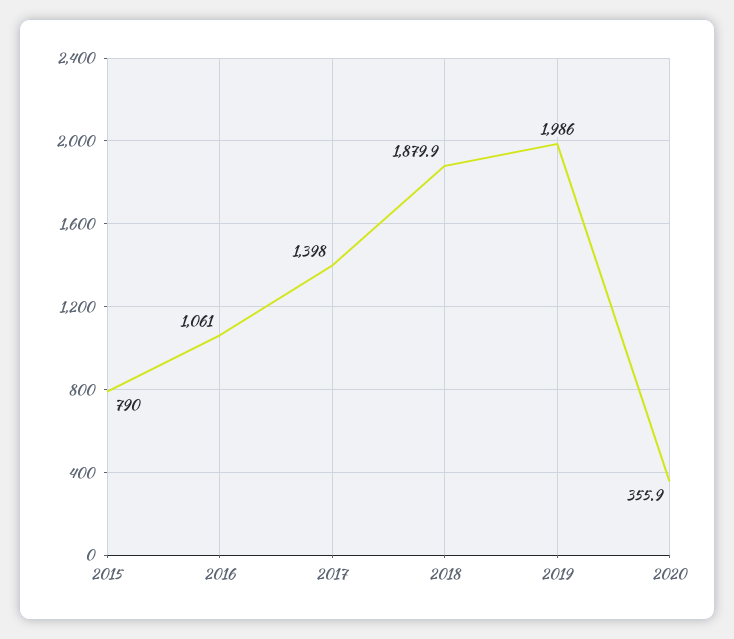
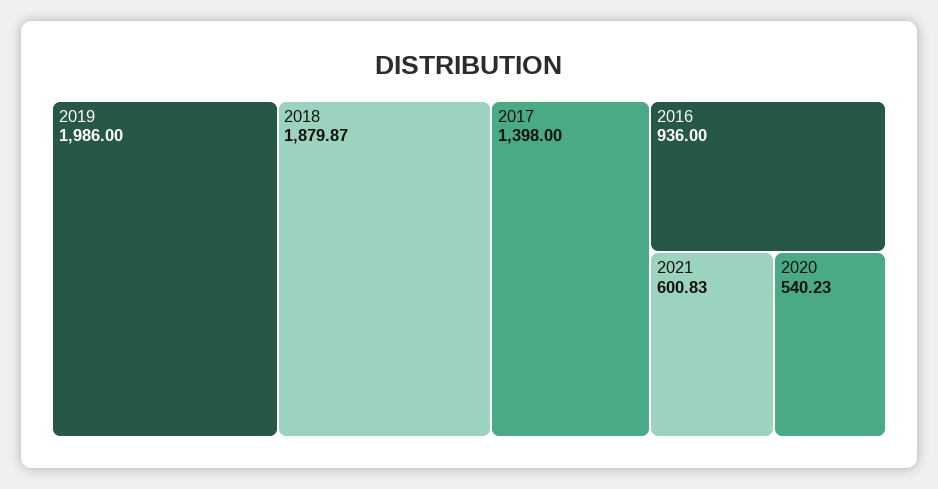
2015: 790 -> none
2016: 1061 -> 936
2020: 355.9 -> 540.23
2021: none -> 600.83

